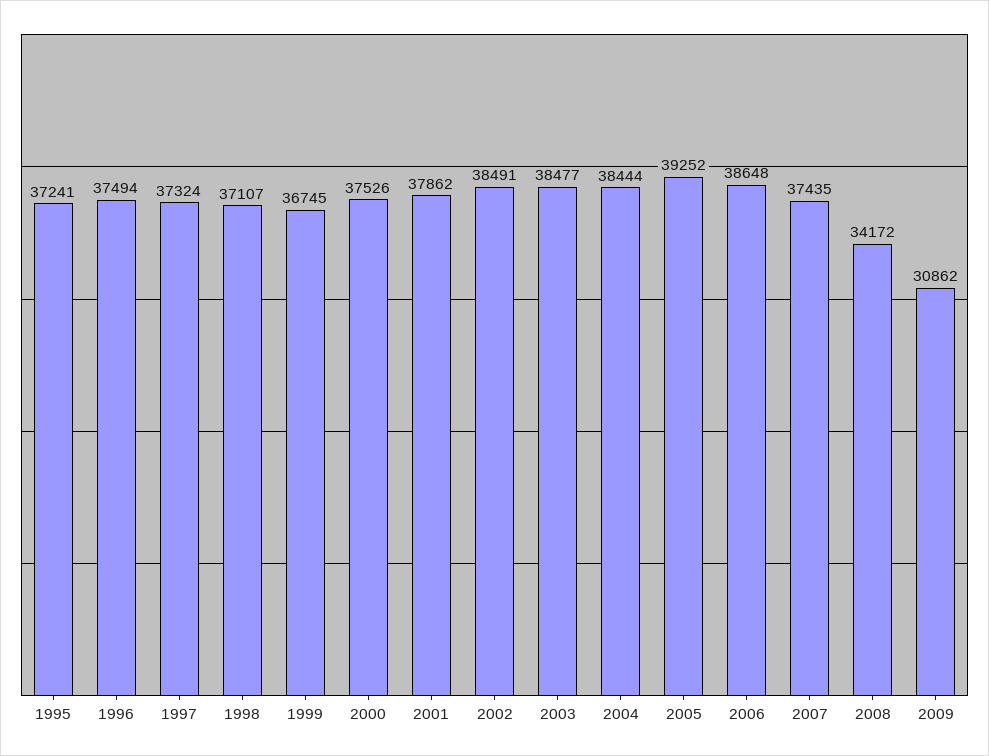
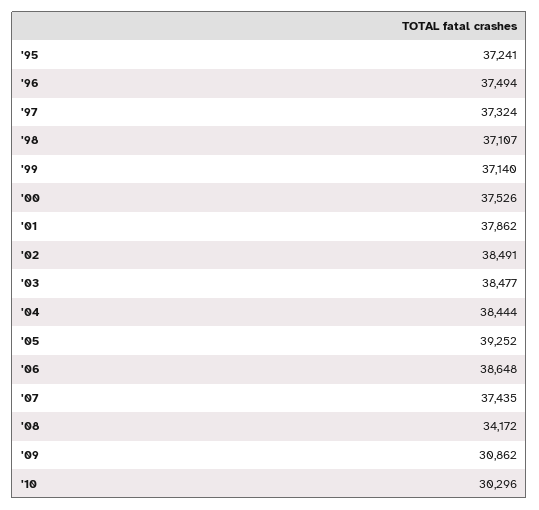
1999: 36745 -> 37140
'10: none -> 30296

